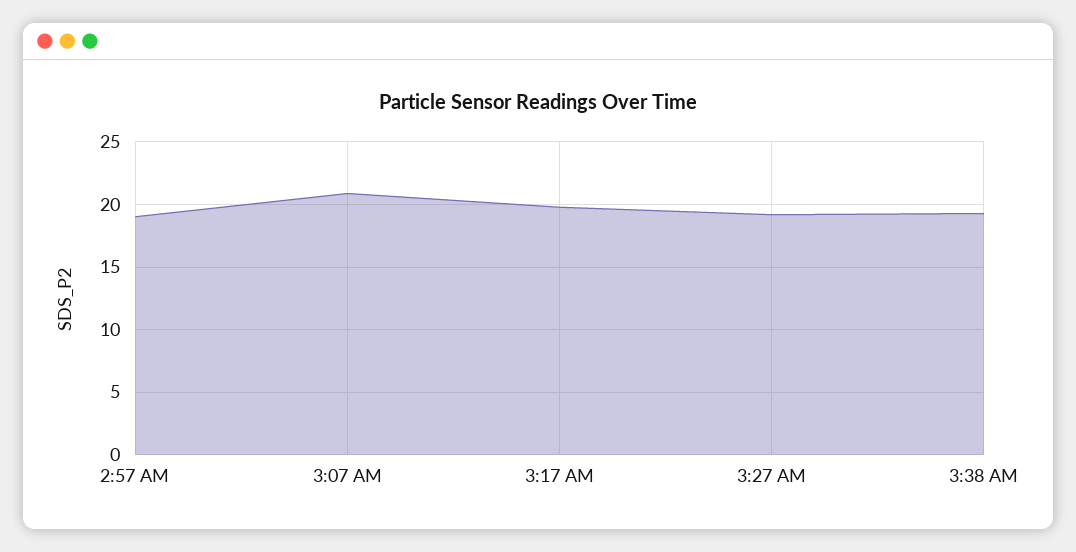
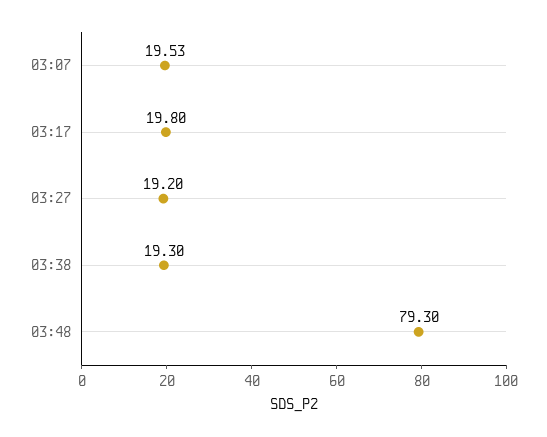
2:57 AM: 19 -> none
3:07 AM: 21 -> 19.53
03:48: none -> 79.3

